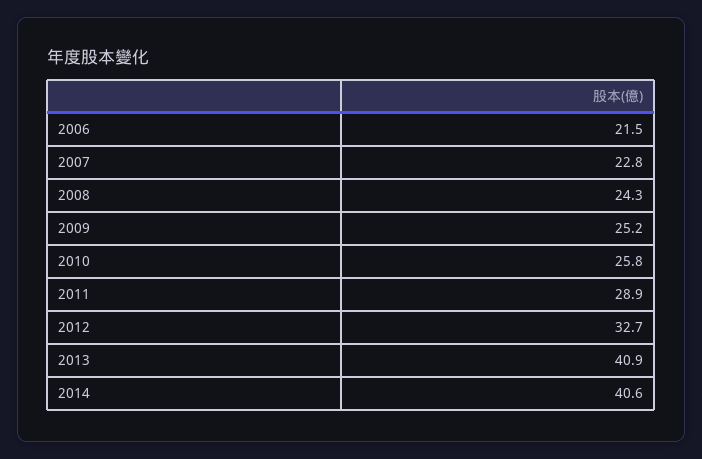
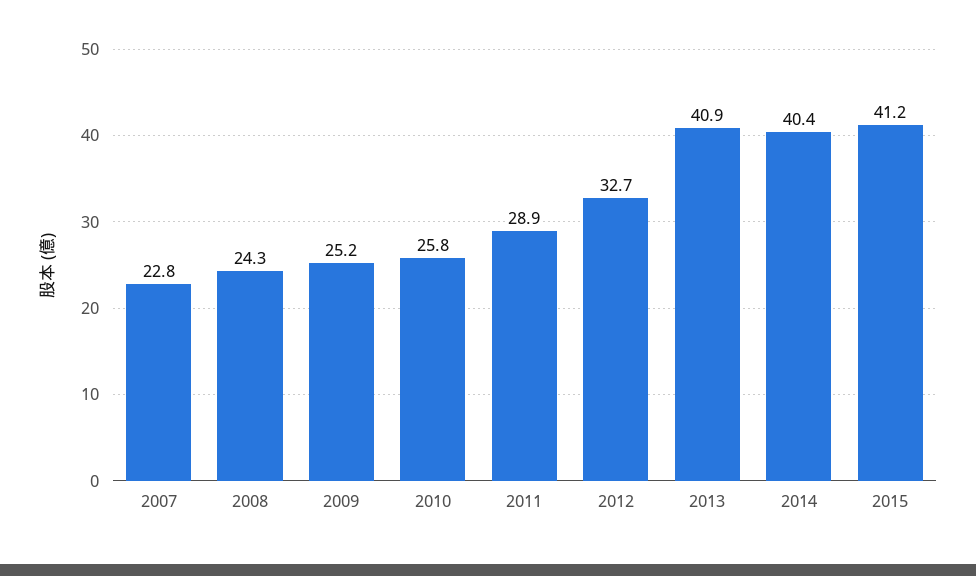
2006: 21.5 -> none
2014: 40.6 -> 40.4
2015: none -> 41.2

